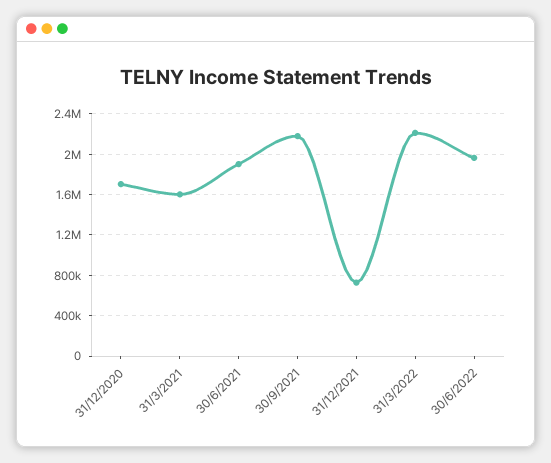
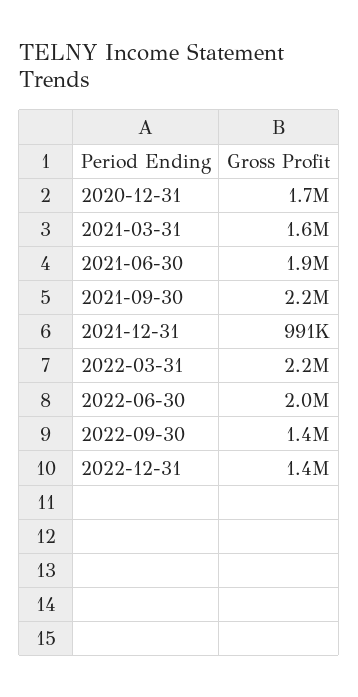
31/12/2021: 700000 -> 991000
2022-09-30: none -> 1400000
2022-12-31: none -> 1400000

